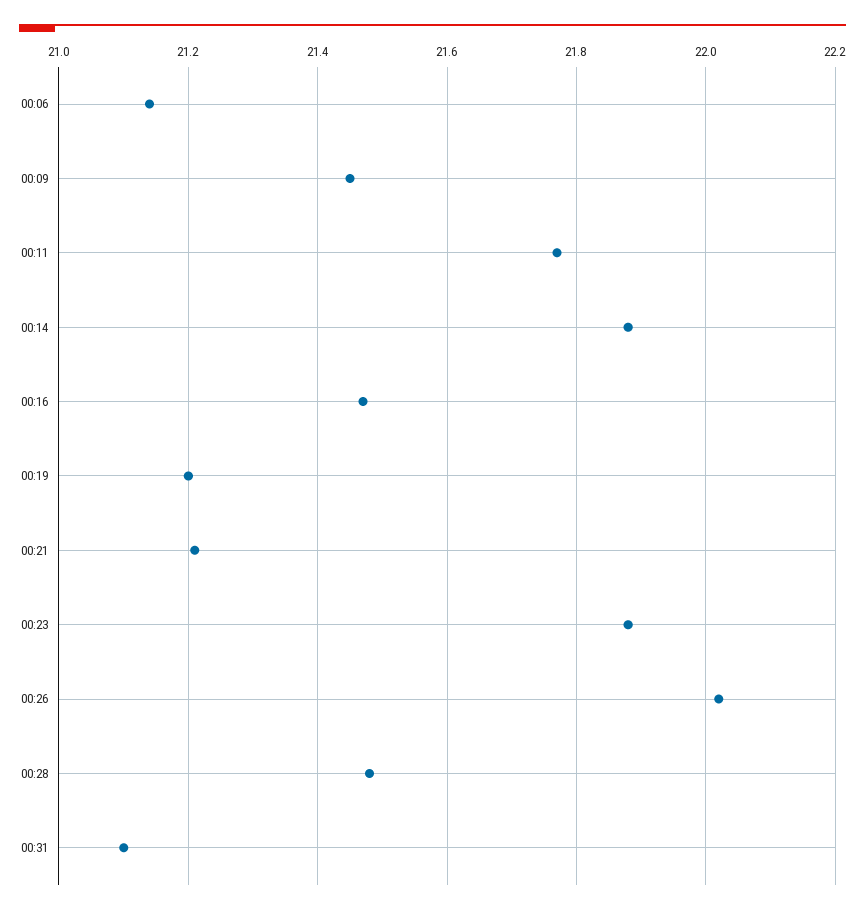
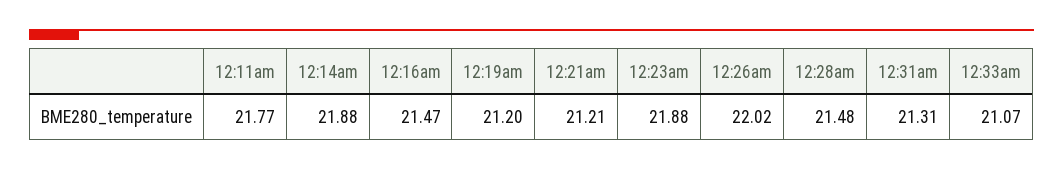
00:06: 21.15 -> none
00:09: 21.45 -> none
00:31: 21.1 -> 21.31
12:33am: none -> 21.07

